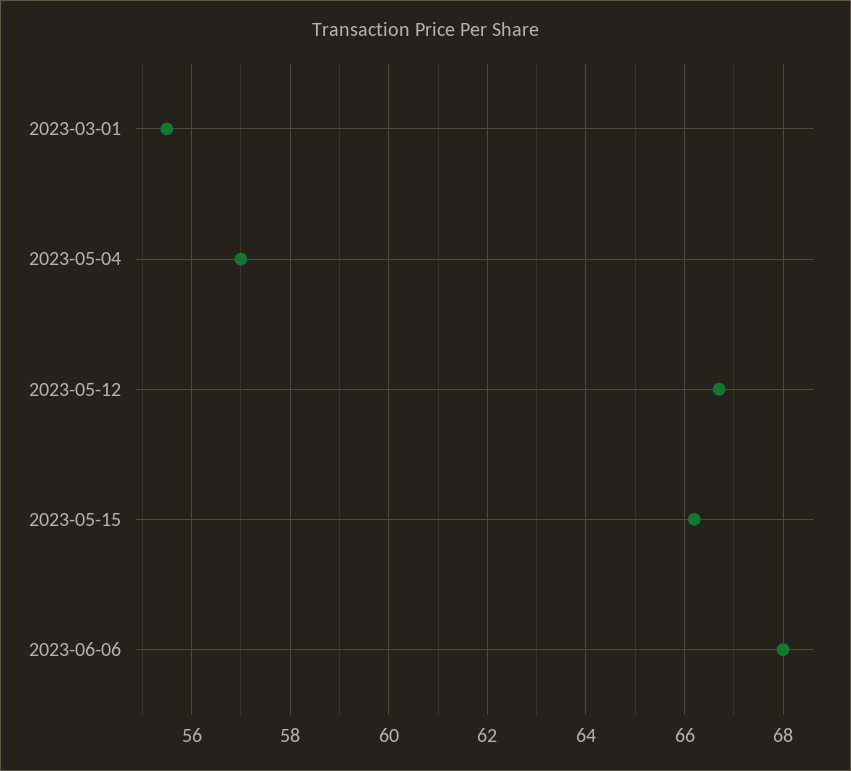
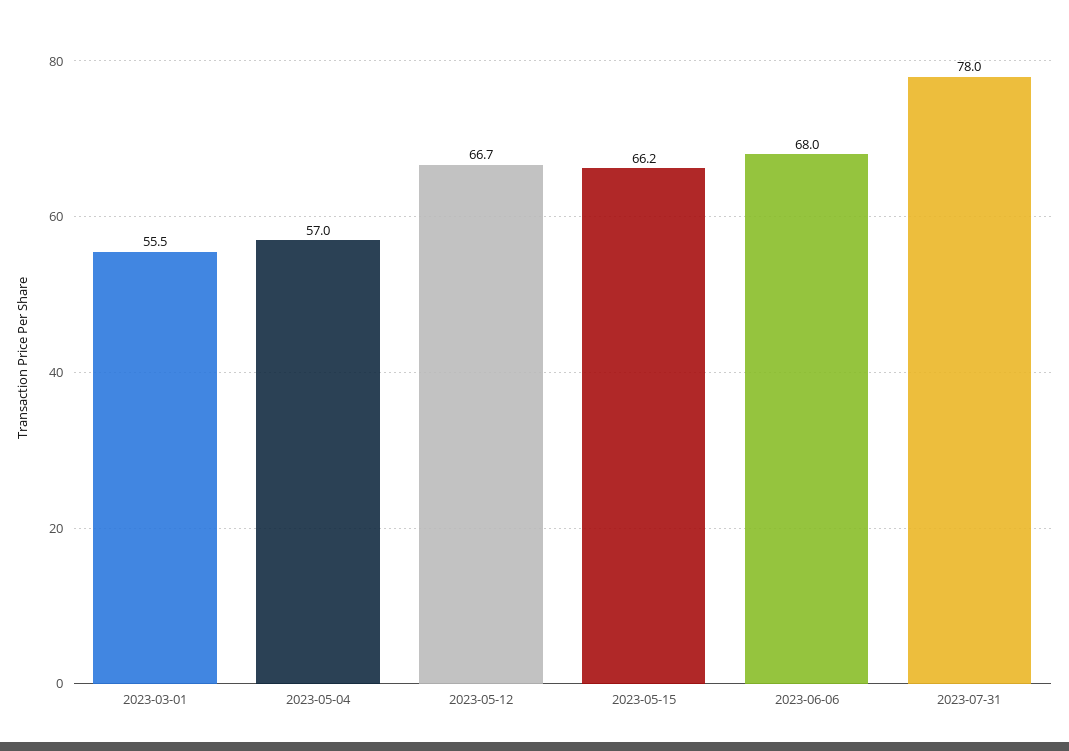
2023-07-31: none -> 78

